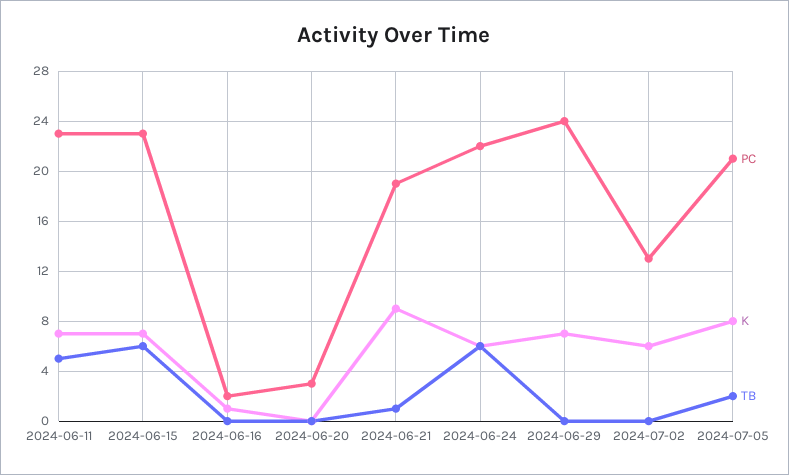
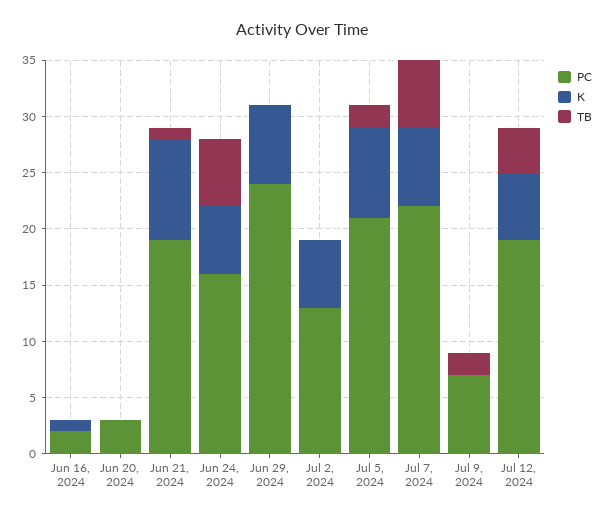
PC, 2024-06-11: 23 -> none
K, 2024-06-11: 7 -> none
TB, 2024-06-11: 5 -> none
PC, 2024-06-15: 23 -> none
K, 2024-06-15: 7 -> none
TB, 2024-06-15: 6 -> none
PC, 2024-06-24: 22 -> 16
PC, Jul 7, 2024: none -> 22
K, Jul 7, 2024: none -> 7
TB, Jul 7, 2024: none -> 6
PC, Jul 9, 2024: none -> 7
K, Jul 9, 2024: none -> 0
TB, Jul 9, 2024: none -> 2
PC, Jul 12, 2024: none -> 19
K, Jul 12, 2024: none -> 6
TB, Jul 12, 2024: none -> 4

